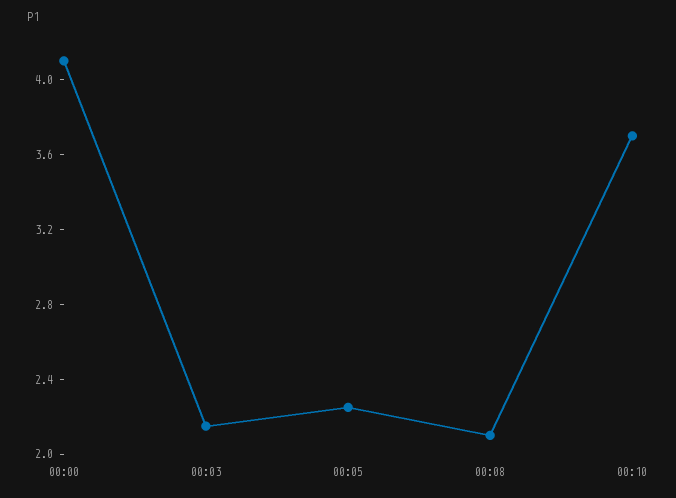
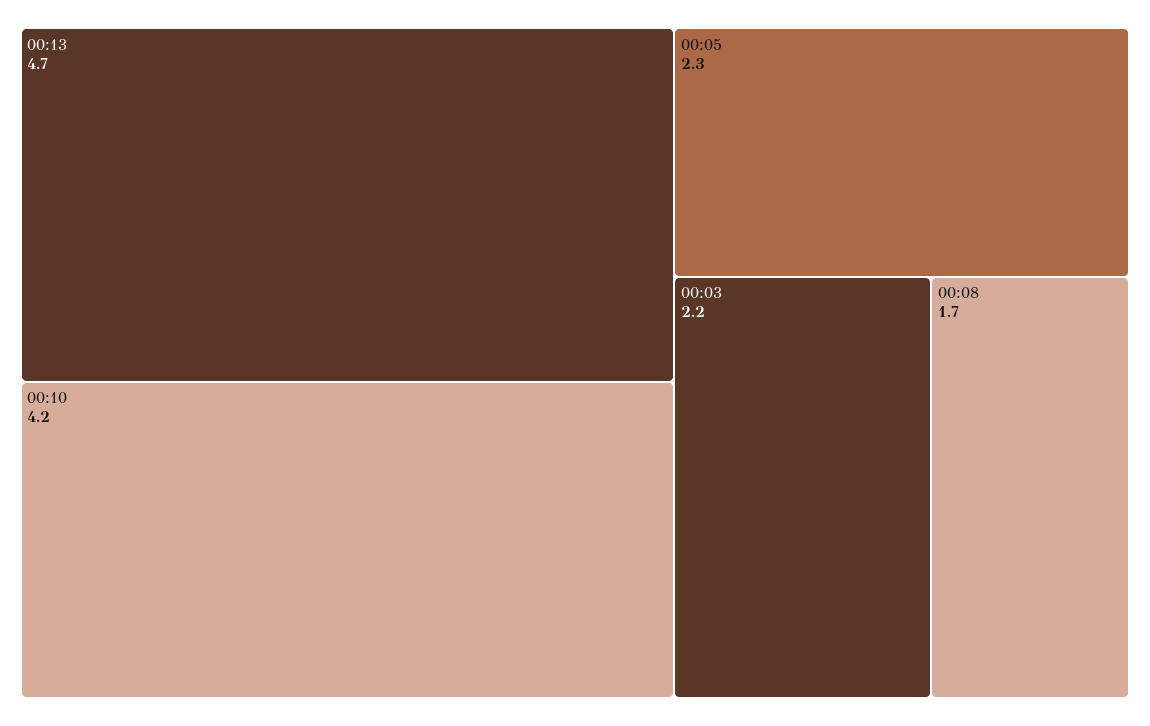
00:00: 4.1 -> none
00:08: 2.1 -> 1.7
00:10: 3.7 -> 4.2
00:13: none -> 4.7

